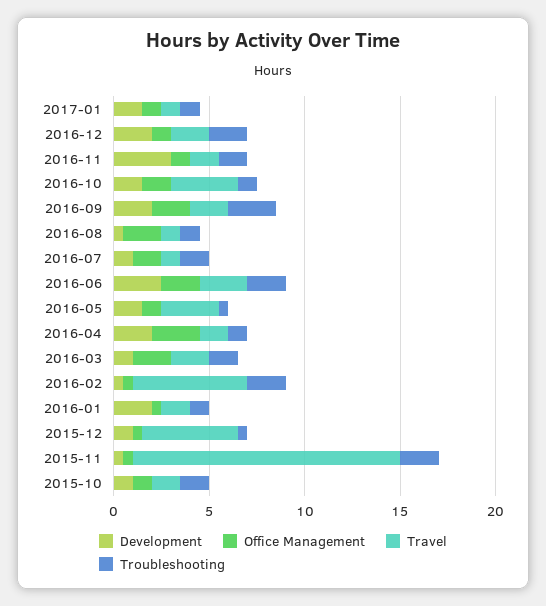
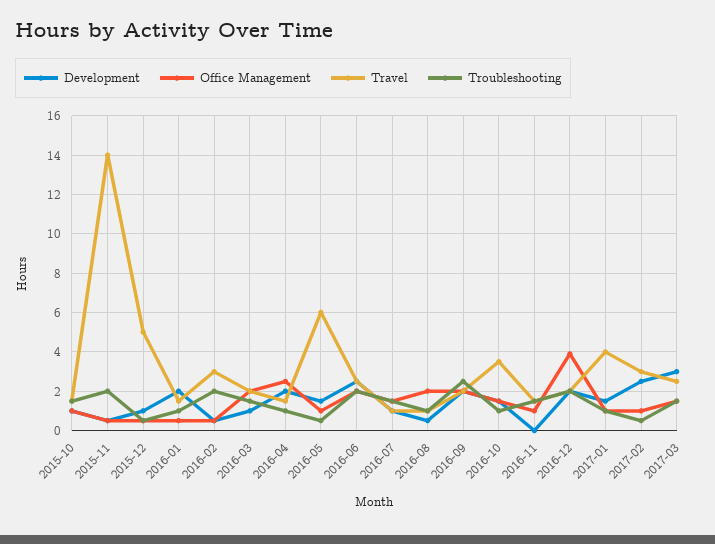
Travel, 2017-01: 1 -> 4
Office Management, 2016-12: 1 -> 4
Development, 2016-11: 3 -> 0
Travel, 2016-05: 3 -> 6
Travel, 2016-02: 6 -> 3
Development, 2017-02: none -> 2.5
Office Management, 2017-02: none -> 1
Travel, 2017-02: none -> 3
Troubleshooting, 2017-02: none -> 0.5
Development, 2017-03: none -> 3
Office Management, 2017-03: none -> 1.5
Travel, 2017-03: none -> 2.5
Troubleshooting, 2017-03: none -> 1.5

